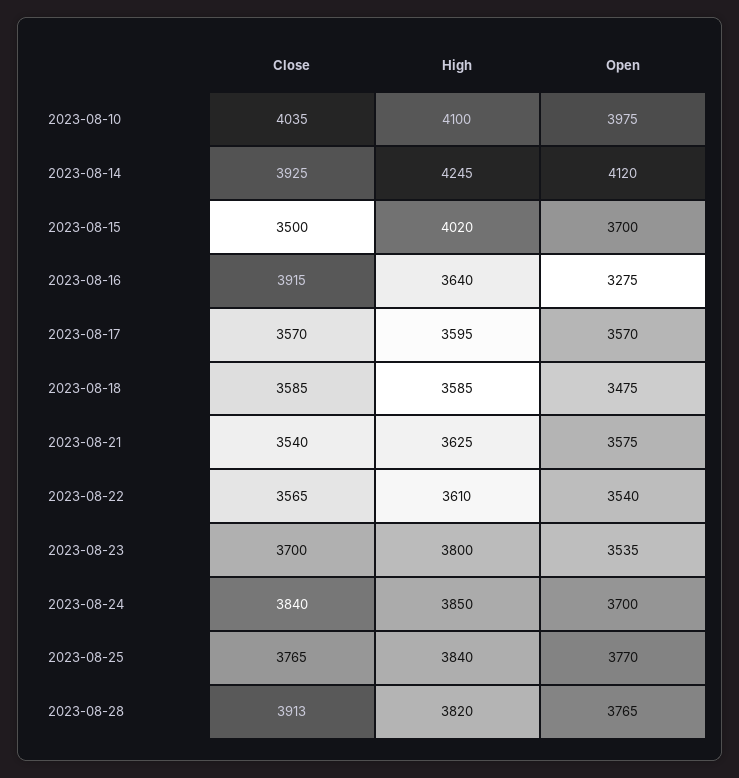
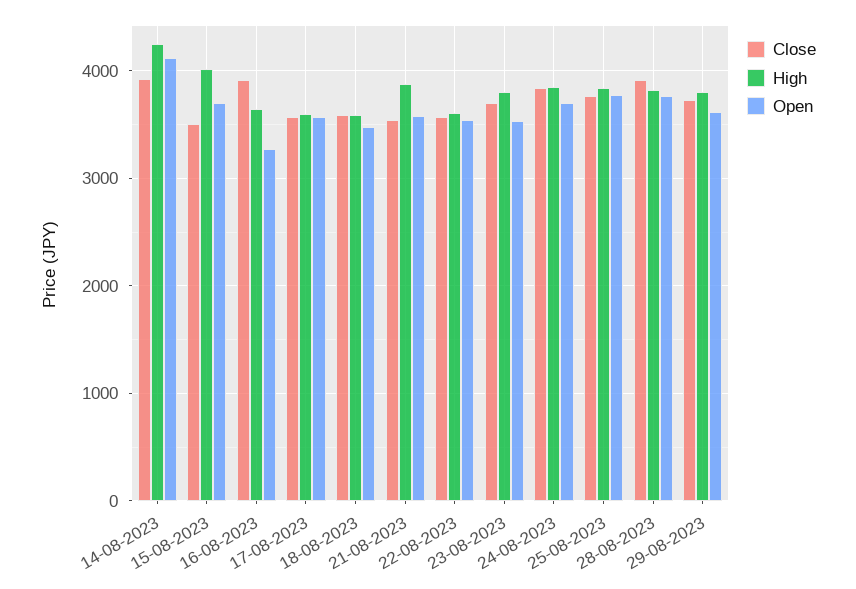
Close, 2023-08-10: 4035 -> none
High, 2023-08-10: 4100 -> none
Open, 2023-08-10: 3975 -> none
High, 2023-08-21: 3625 -> 3900
Close, 29-08-2023: none -> 3700
High, 29-08-2023: none -> 3800
Open, 29-08-2023: none -> 3600

